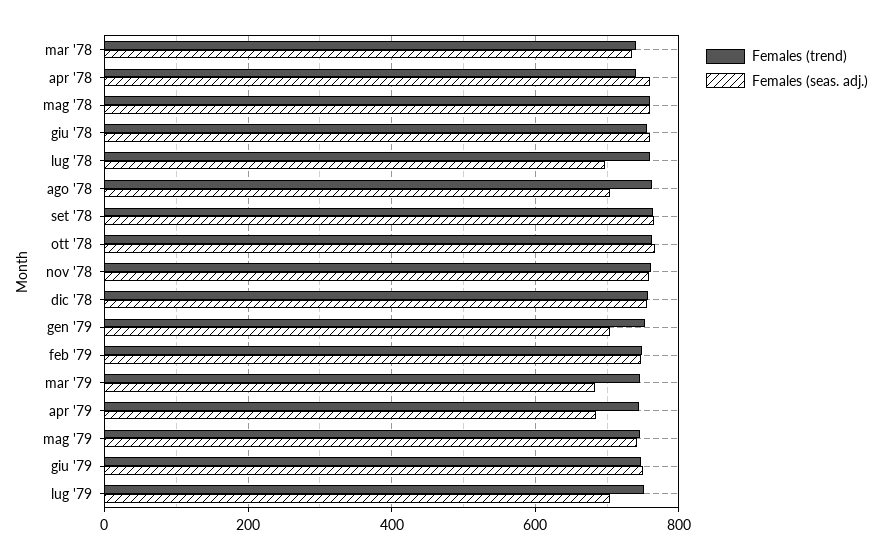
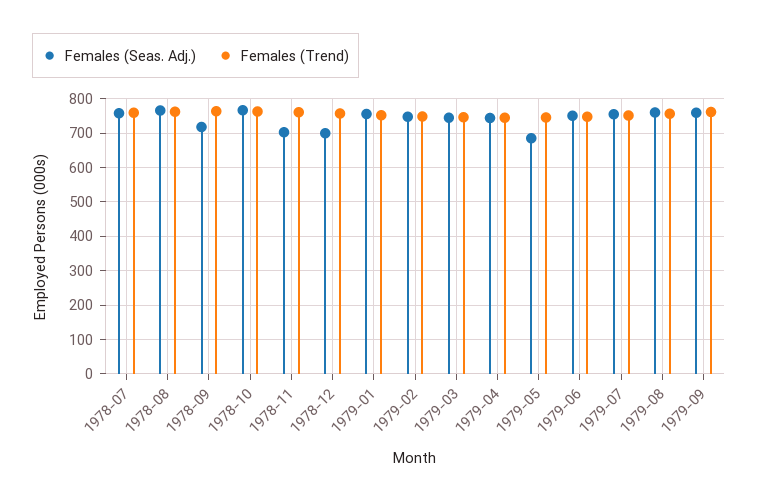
Females (trend), mar '78: 740 -> none
Females (seas. adj.), mar '78: 740 -> none
Females (trend), apr '78: 740 -> none
Females (seas. adj.), apr '78: 760 -> none
Females (trend), mag '78: 760 -> none
Females (seas. adj.), mag '78: 760 -> none
Females (trend), giu '78: 760 -> none
Females (seas. adj.), giu '78: 760 -> none
Females (seas. adj.), lug '78: 700 -> 760
Females (seas. adj.), ago '78: 700 -> 760
Females (seas. adj.), set '78: 760 -> 720
Females (seas. adj.), nov '78: 760 -> 700
Females (seas. adj.), dic '78: 760 -> 700
Females (seas. adj.), gen '79: 700 -> 760
Females (seas. adj.), mar '79: 680 -> 740
Females (seas. adj.), apr '79: 680 -> 740
Females (seas. adj.), mag '79: 740 -> 680
Females (seas. adj.), lug '79: 700 -> 760
Females (seas. adj.), 1979-08: none -> 760
Females (trend), 1979-08: none -> 760
Females (seas. adj.), 1979-09: none -> 760
Females (trend), 1979-09: none -> 760

